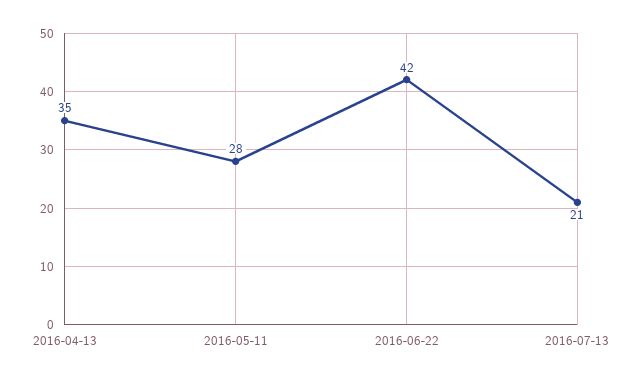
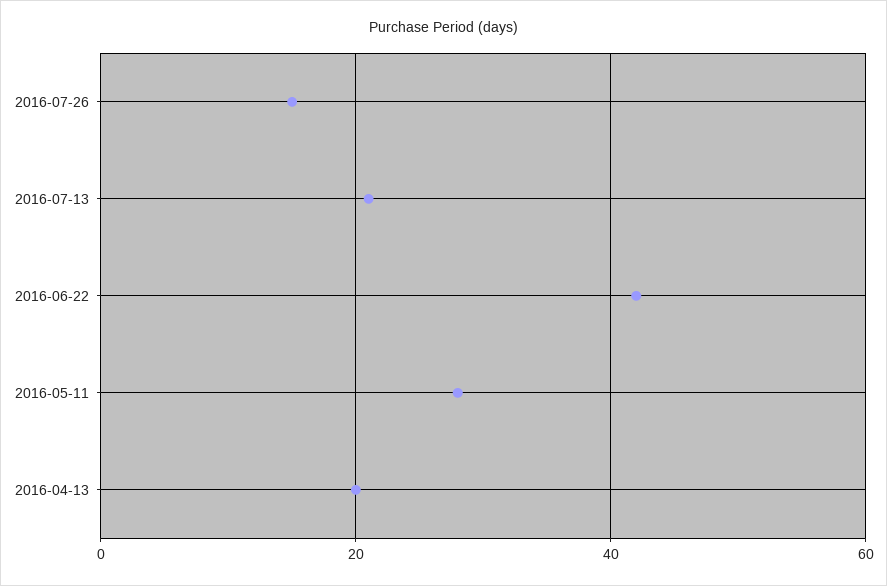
2016-04-13: 35 -> 20
2016-07-26: none -> 15

